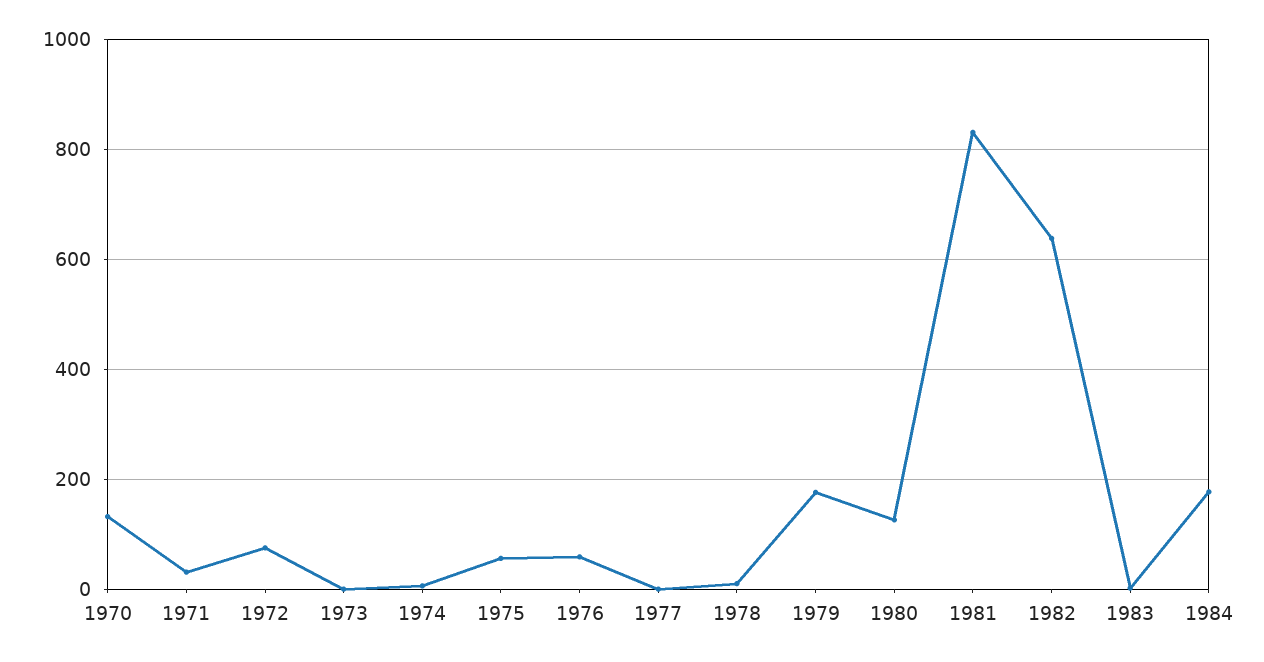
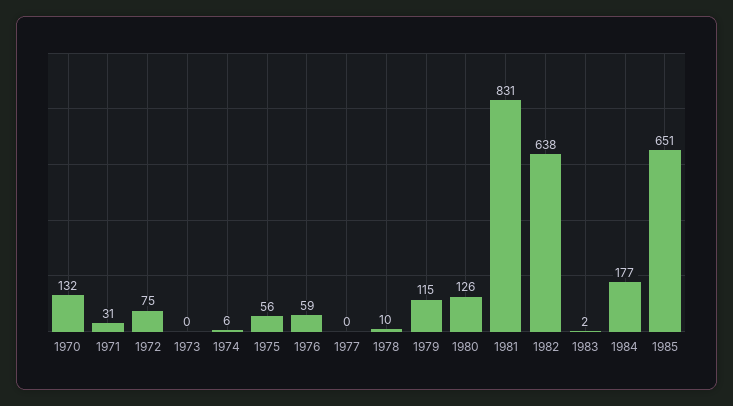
1979: 180 -> 115
1985: none -> 651

